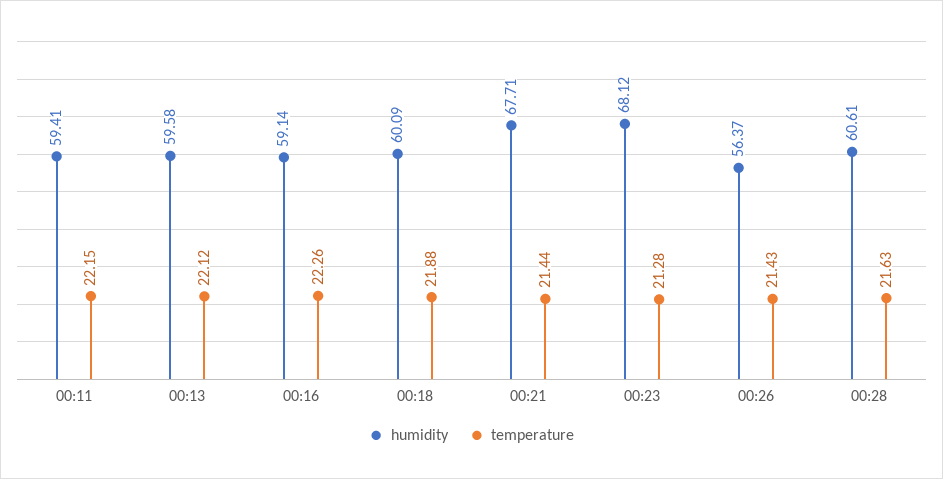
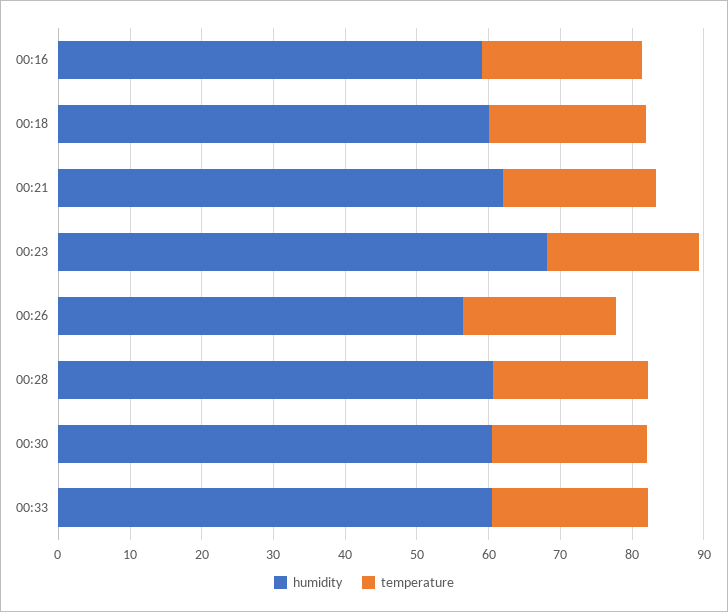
humidity, 00:11: 59.41 -> none
temperature, 00:11: 22.15 -> none
humidity, 00:13: 59.58 -> none
temperature, 00:13: 22.12 -> none
humidity, 00:21: 67.71 -> 62
humidity, 00:30: none -> 60
temperature, 00:30: none -> 22
humidity, 00:33: none -> 60
temperature, 00:33: none -> 22

